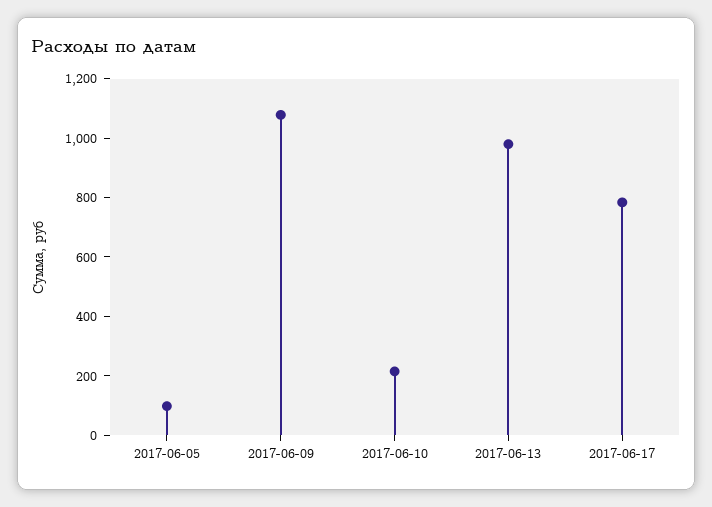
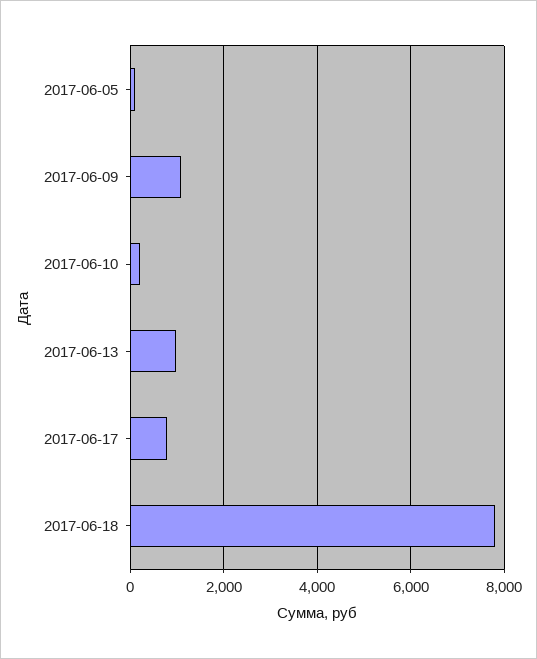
2017-06-18: none -> 7800

